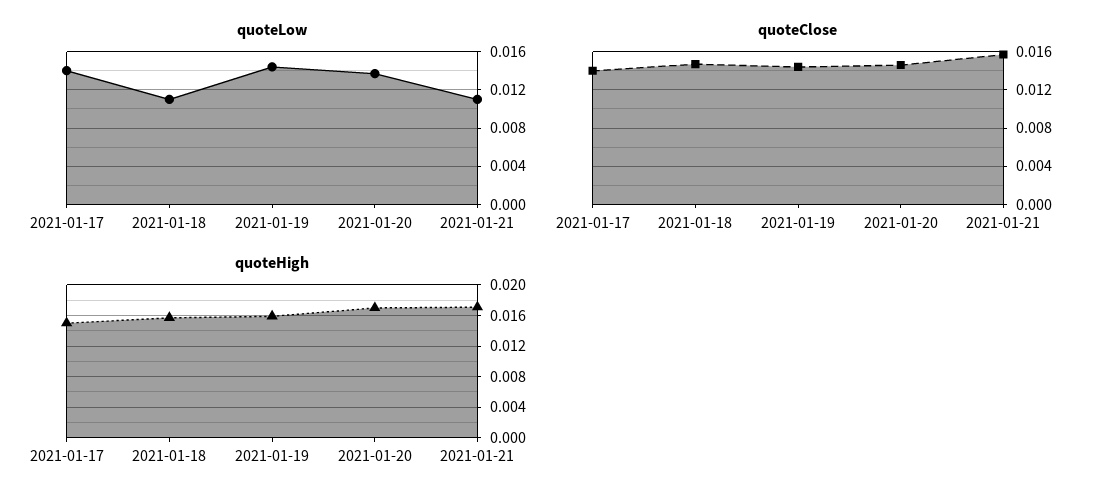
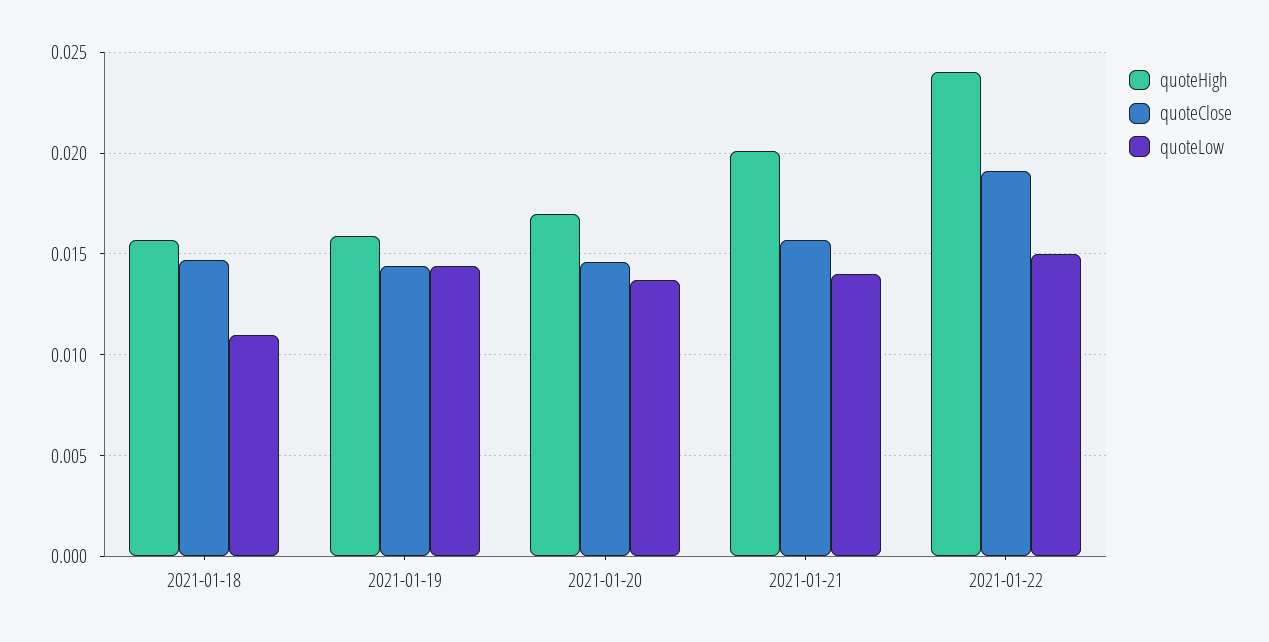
quoteLow, 2021-01-17: 0.014 -> none
quoteLow, 2021-01-21: 0.011 -> 0.014
quoteClose, 2021-01-17: 0.014 -> none
quoteHigh, 2021-01-17: 0.015 -> none
quoteHigh, 2021-01-21: 0.017 -> 0.02
quoteHigh, 2021-01-22: none -> 0.024
quoteClose, 2021-01-22: none -> 0.019
quoteLow, 2021-01-22: none -> 0.015

